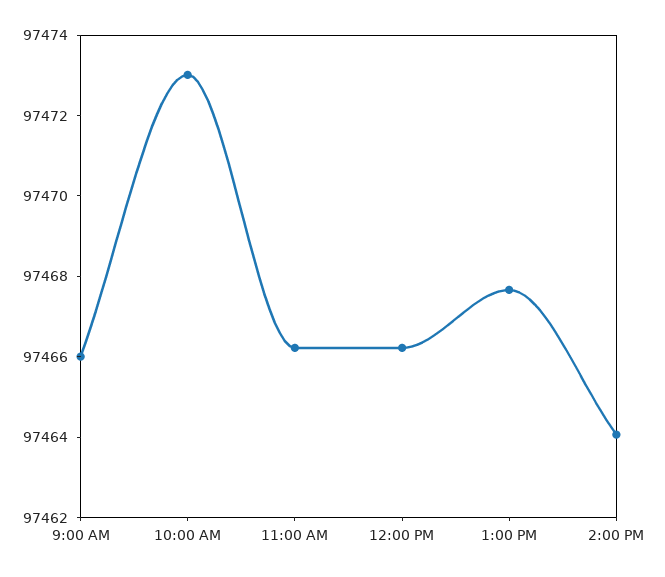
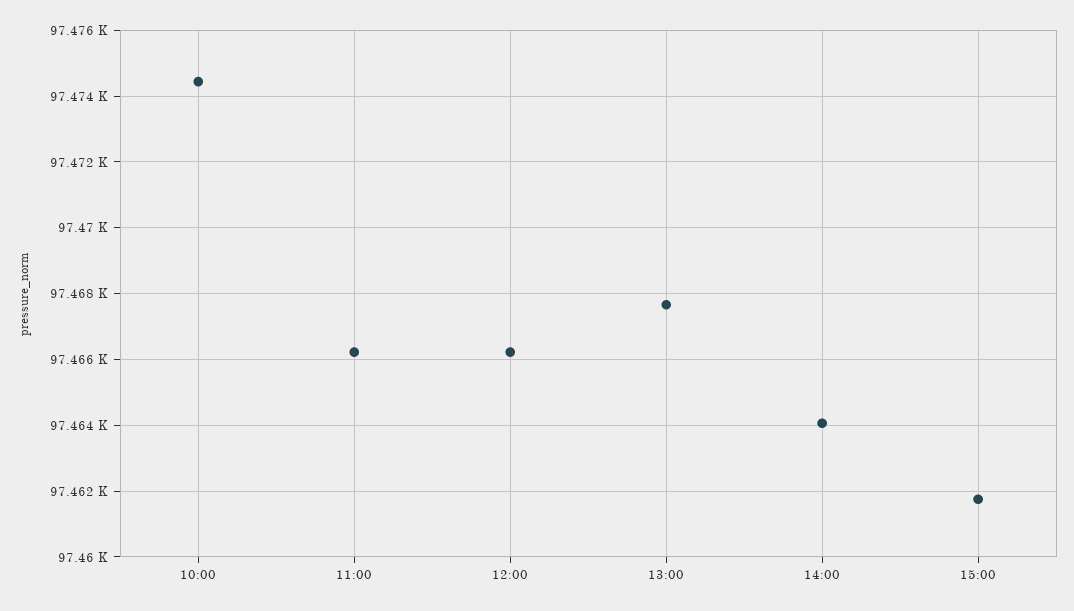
9:00 AM: 97466 -> none
10:00 AM: 97473 -> 97474.4
15:00: none -> 97461.8

